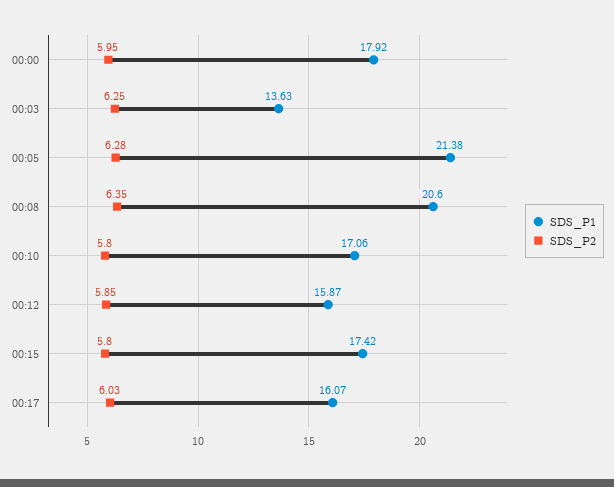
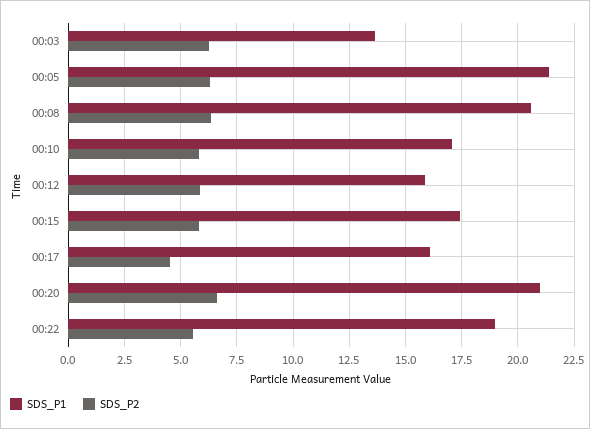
SDS_P1, 00:00: 17.92 -> none
SDS_P2, 00:00: 5.95 -> none
SDS_P2, 00:17: 6.03 -> 4.5
SDS_P1, 00:20: none -> 21
SDS_P2, 00:20: none -> 6.5
SDS_P1, 00:22: none -> 19
SDS_P2, 00:22: none -> 5.5

